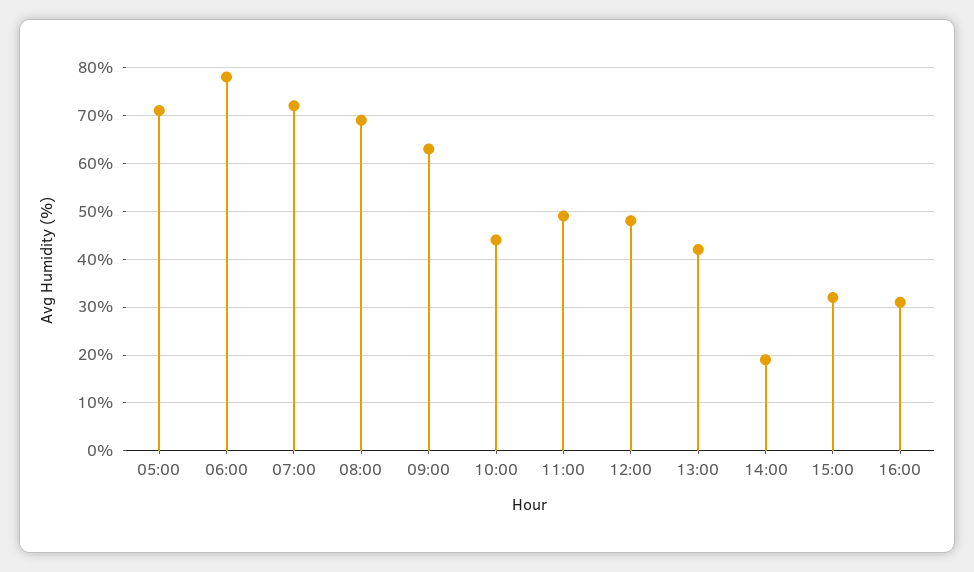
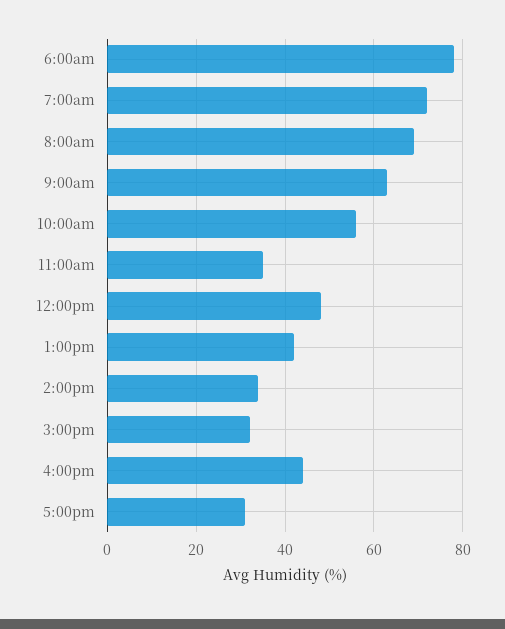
05:00: 70 -> none
10:00: 45 -> 55
11:00: 50 -> 35
14:00: 20 -> 35
16:00: 30 -> 45
5:00pm: none -> 30

